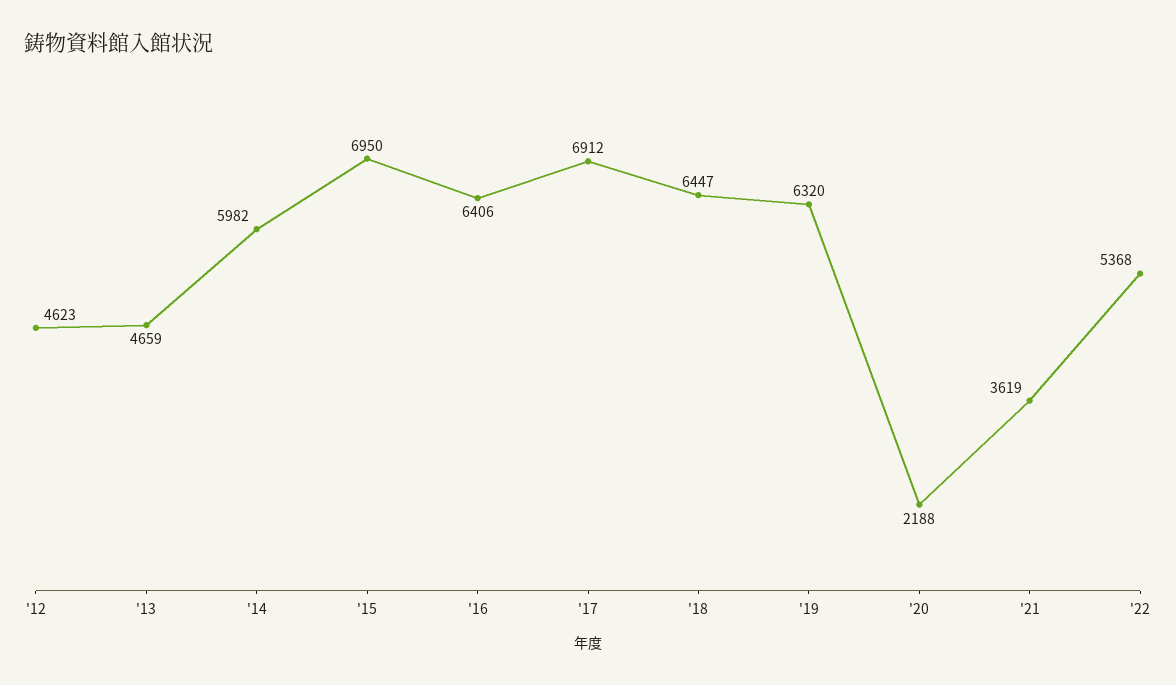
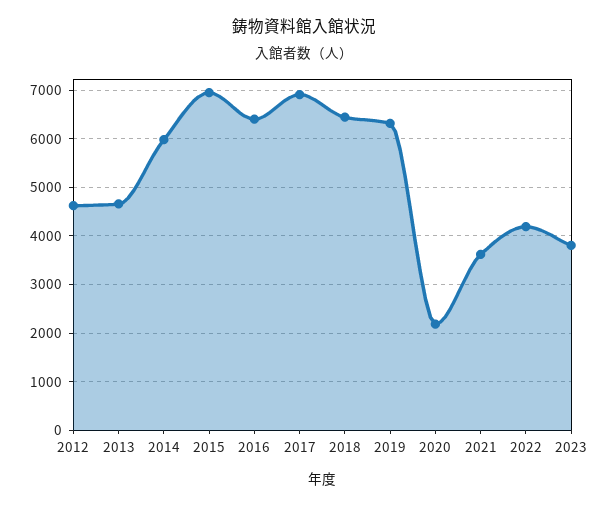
'22: 5368 -> 4200
2023: none -> 3800

